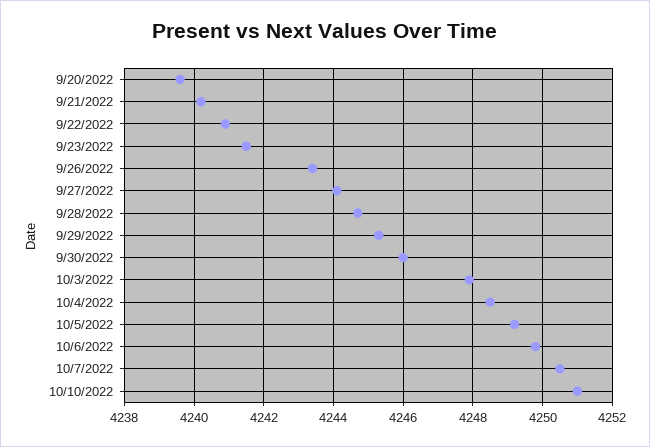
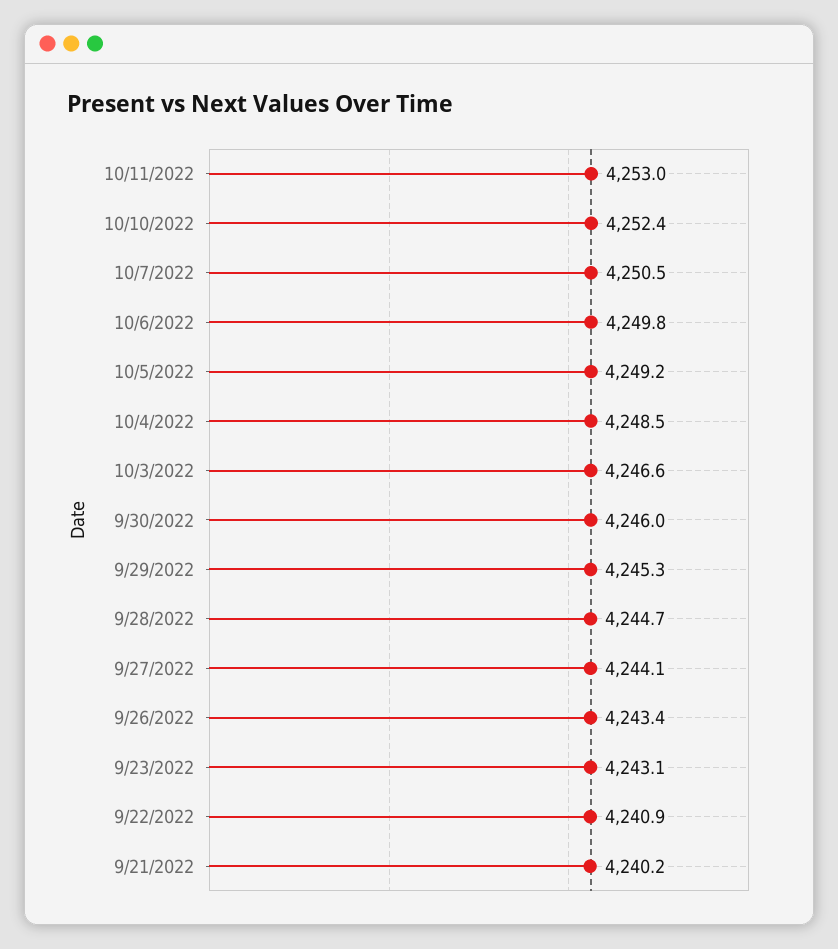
9/20/2022: 4239.5 -> none
9/23/2022: 4241.5 -> 4243.1
10/3/2022: 4248 -> 4246.6
10/10/2022: 4251 -> 4252.4
10/11/2022: none -> 4253

